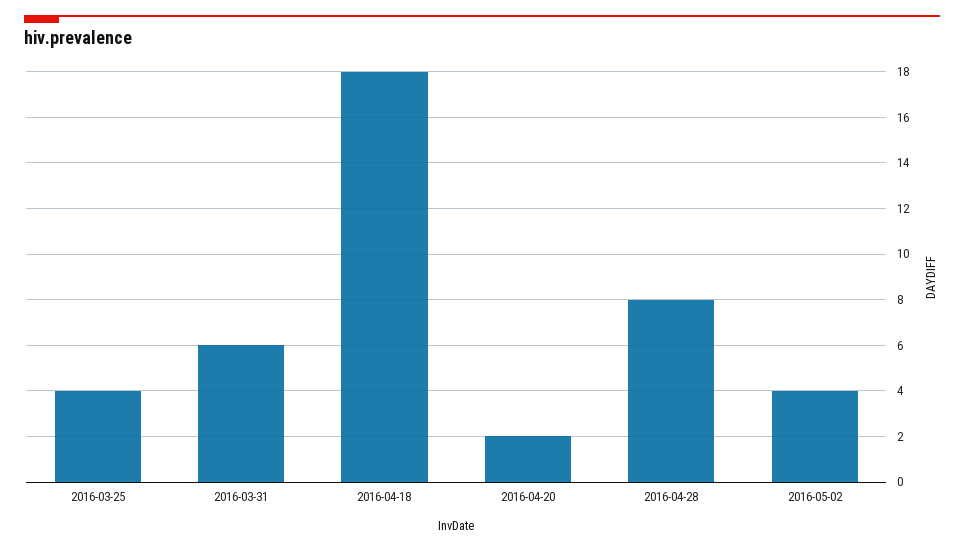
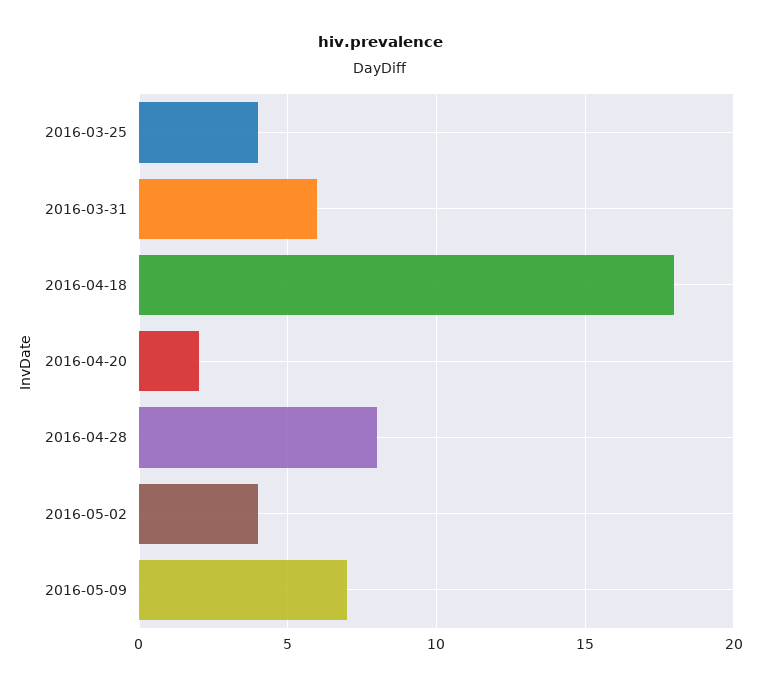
2016-05-09: none -> 7

